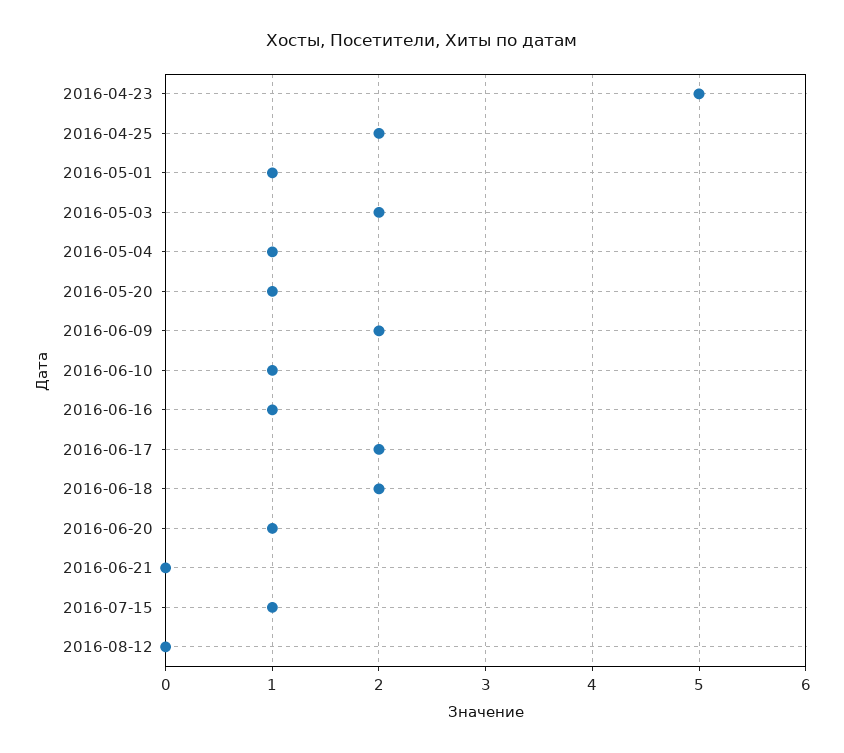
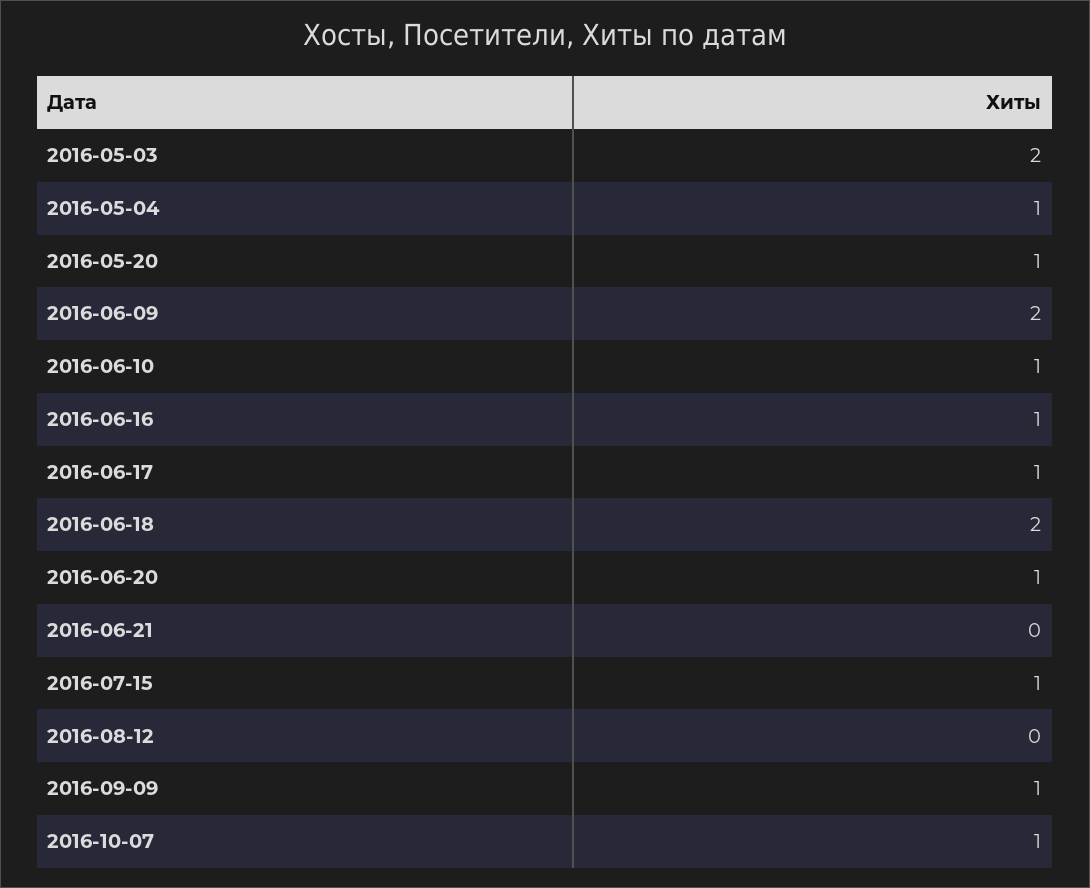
2016-04-23: 5 -> none
2016-04-25: 2 -> none
2016-05-01: 1 -> none
2016-06-17: 2 -> 1
2016-09-09: none -> 1
2016-10-07: none -> 1

